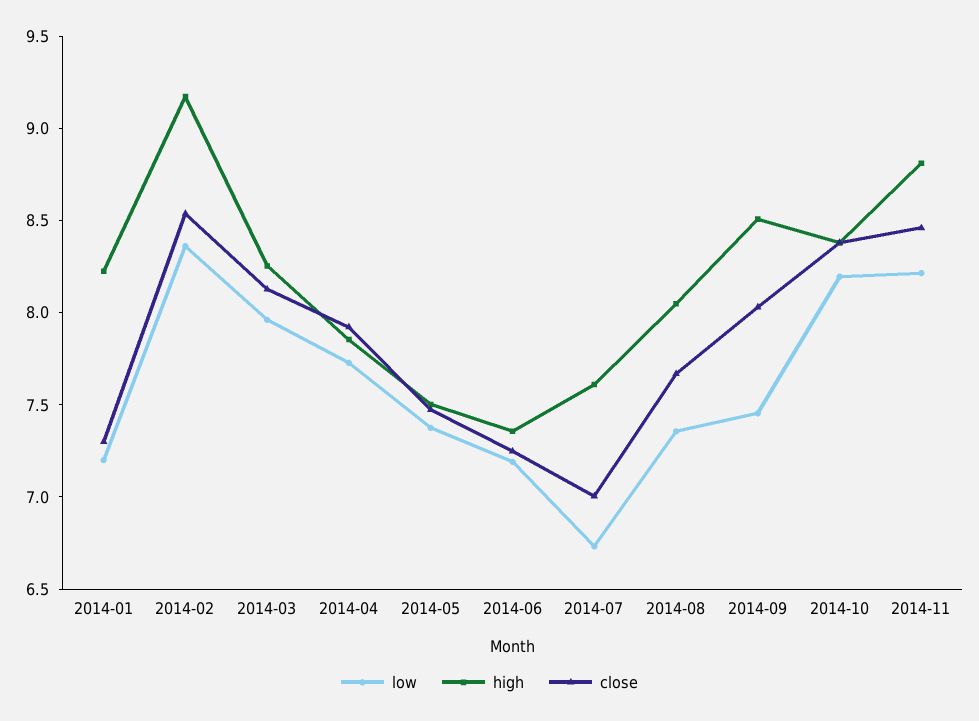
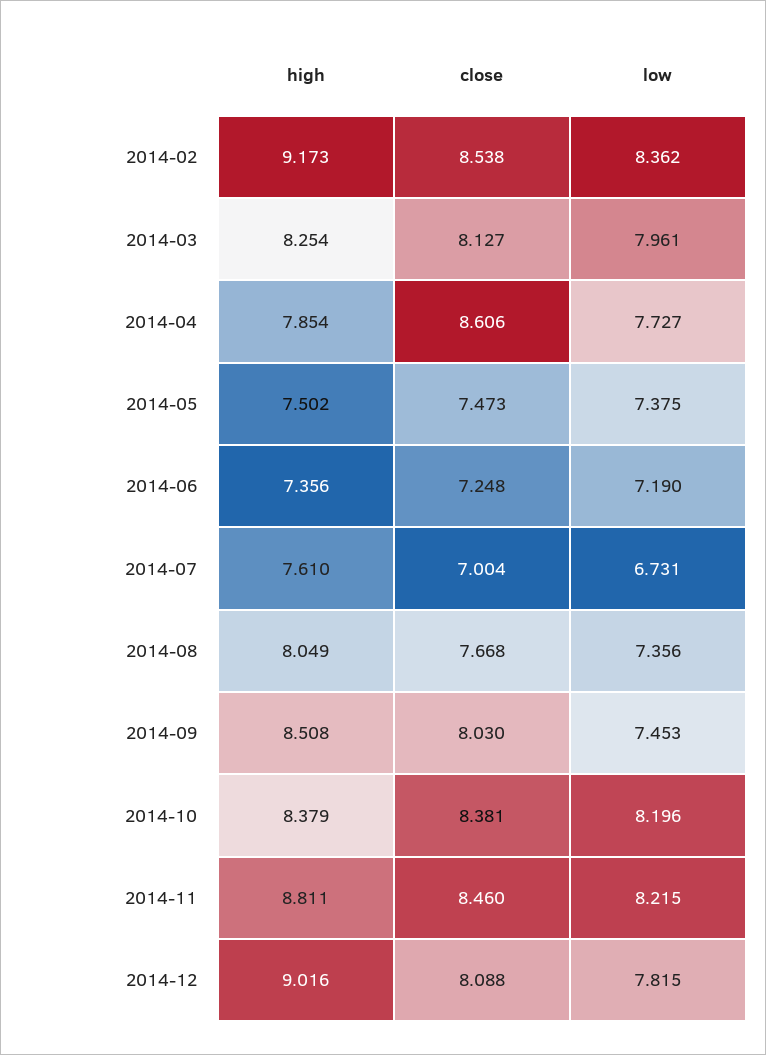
low, 2014-01: 7.2 -> none
high, 2014-01: 8.2 -> none
close, 2014-01: 7.3 -> none
close, 2014-04: 7.9 -> 8.606
high, 2014-12: none -> 9.016
close, 2014-12: none -> 8.088
low, 2014-12: none -> 7.815

